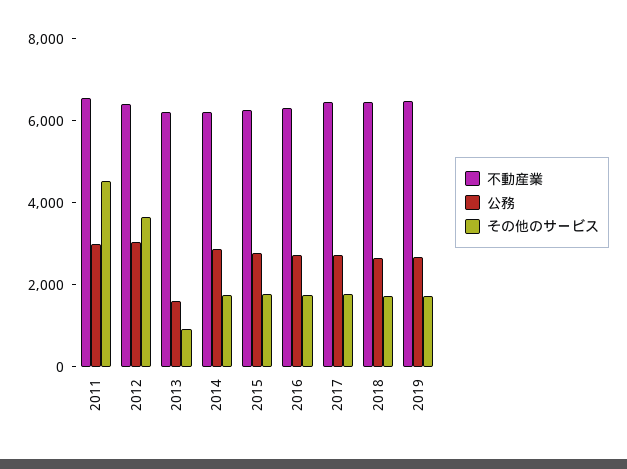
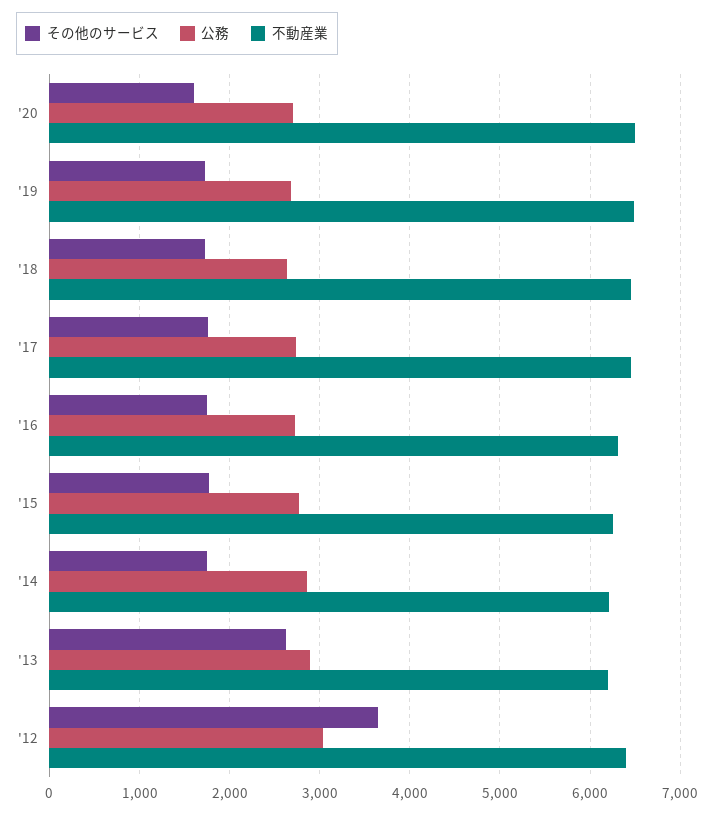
不動産業, 2011: 6500 -> none
公務, 2011: 3000 -> none
その他のサービス, 2011: 4500 -> none
公務, 2013: 1500 -> 2900
その他のサービス, 2013: 1000 -> 2600
その他のサービス, '20: none -> 1600
公務, '20: none -> 2700
不動産業, '20: none -> 6500

